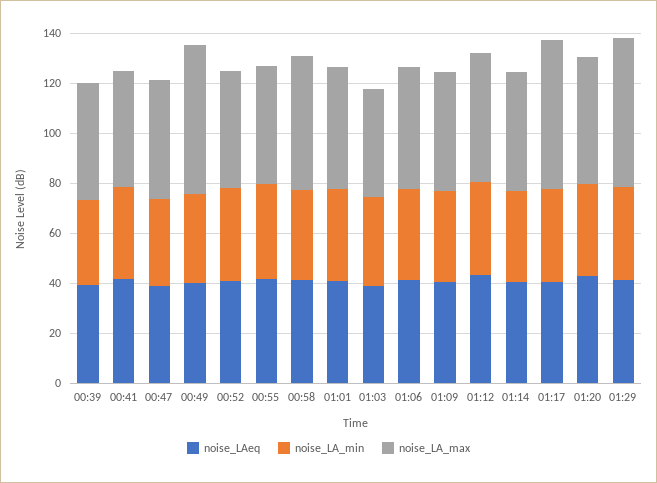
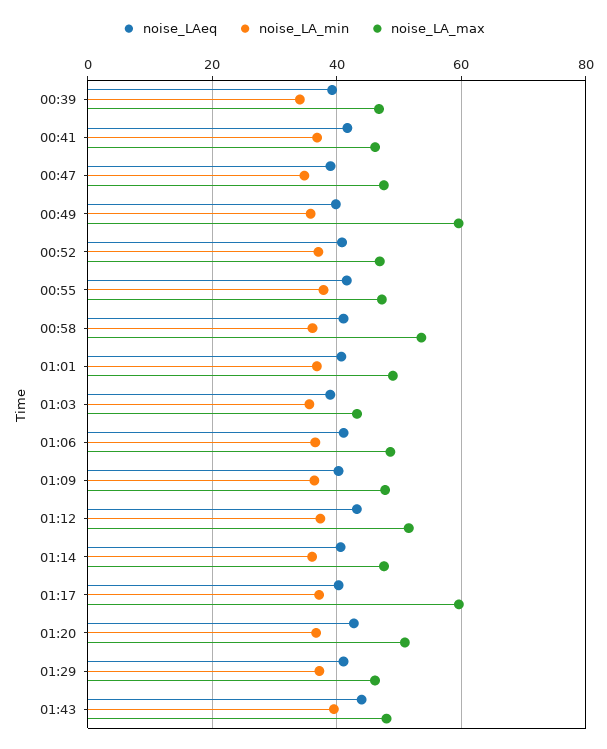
noise_LA_max, 01:29: 60 -> 46
noise_LAeq, 01:43: none -> 44
noise_LA_min, 01:43: none -> 40
noise_LA_max, 01:43: none -> 48

